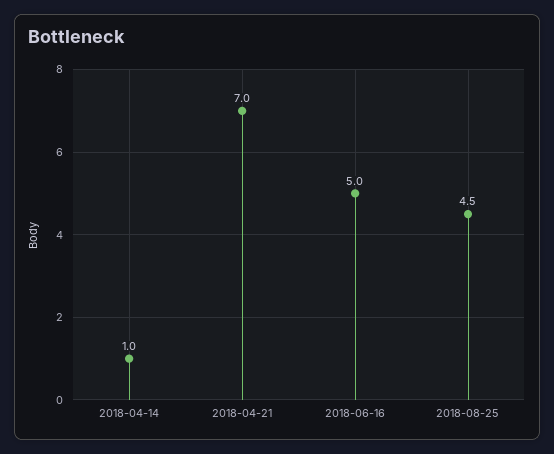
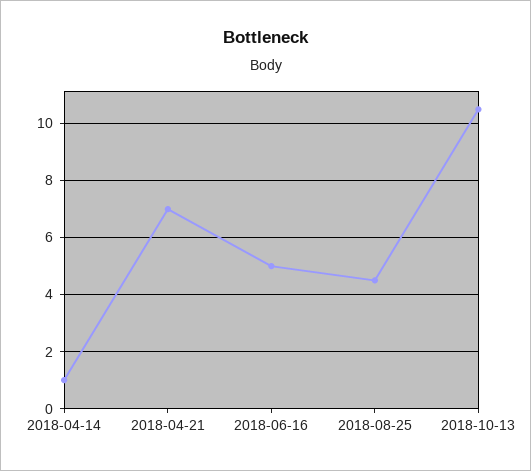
2018-10-13: none -> 10.5

